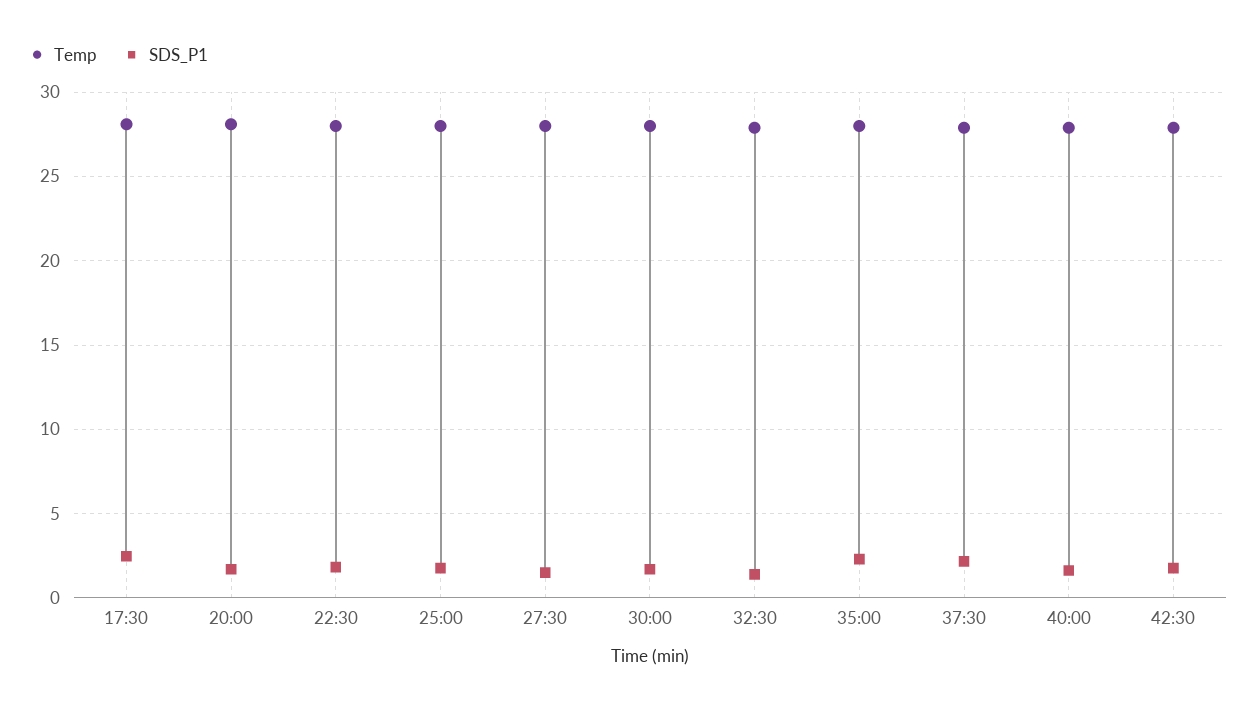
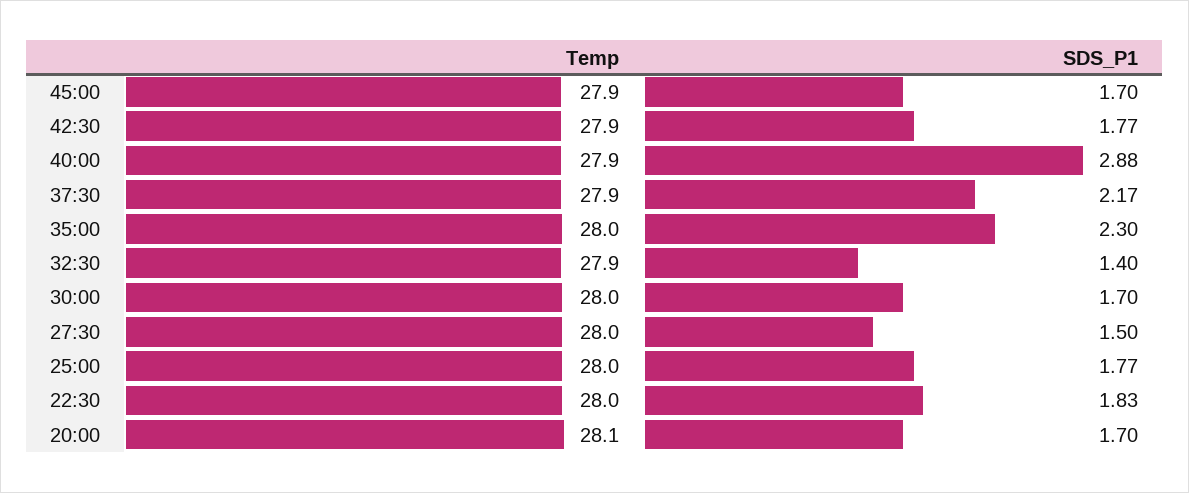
Temp, 17:30: 28 -> none
SDS_P1, 17:30: 2.5 -> none
SDS_P1, 40:00: 1.5 -> 2.88
Temp, 45:00: none -> 27.9
SDS_P1, 45:00: none -> 1.7

